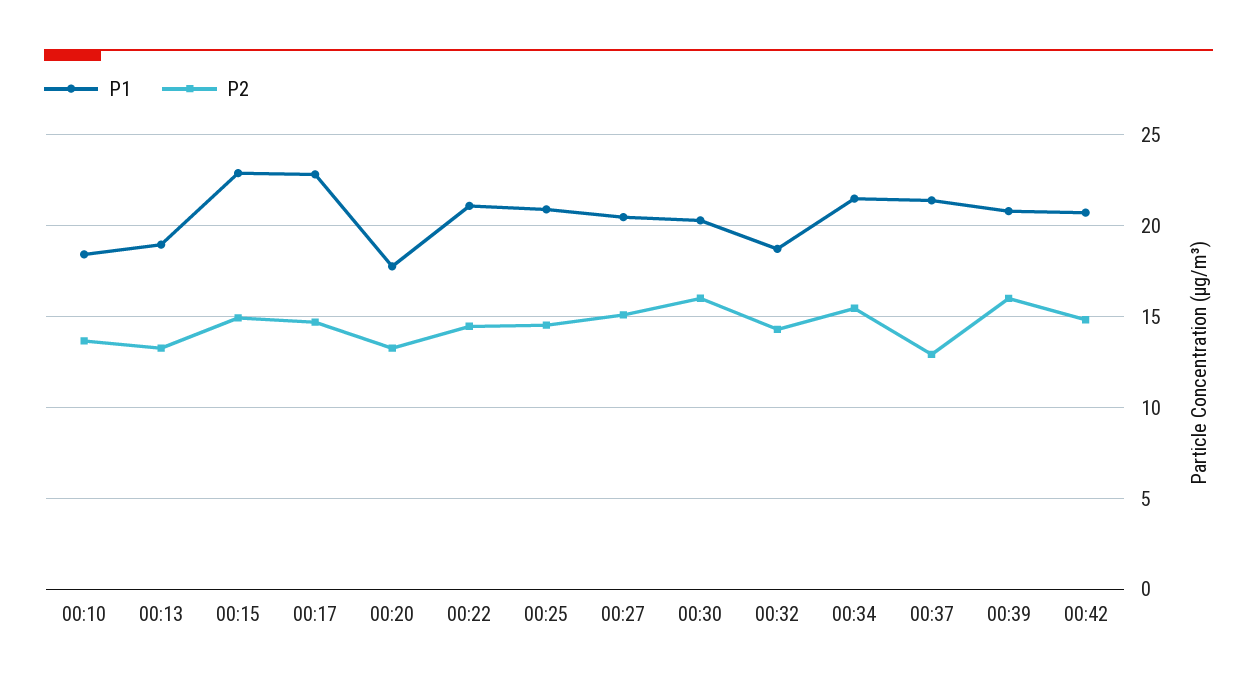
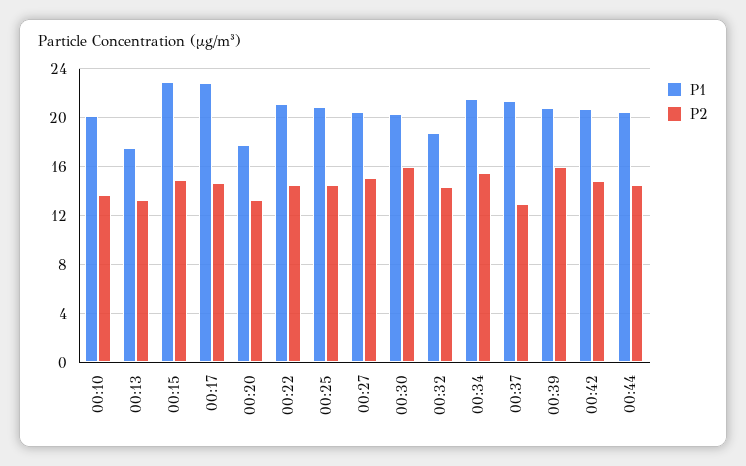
P1, 00:10: 18.5 -> 20
P1, 00:13: 19 -> 17.5
P1, 00:44: none -> 20.5
P2, 00:44: none -> 14.5

